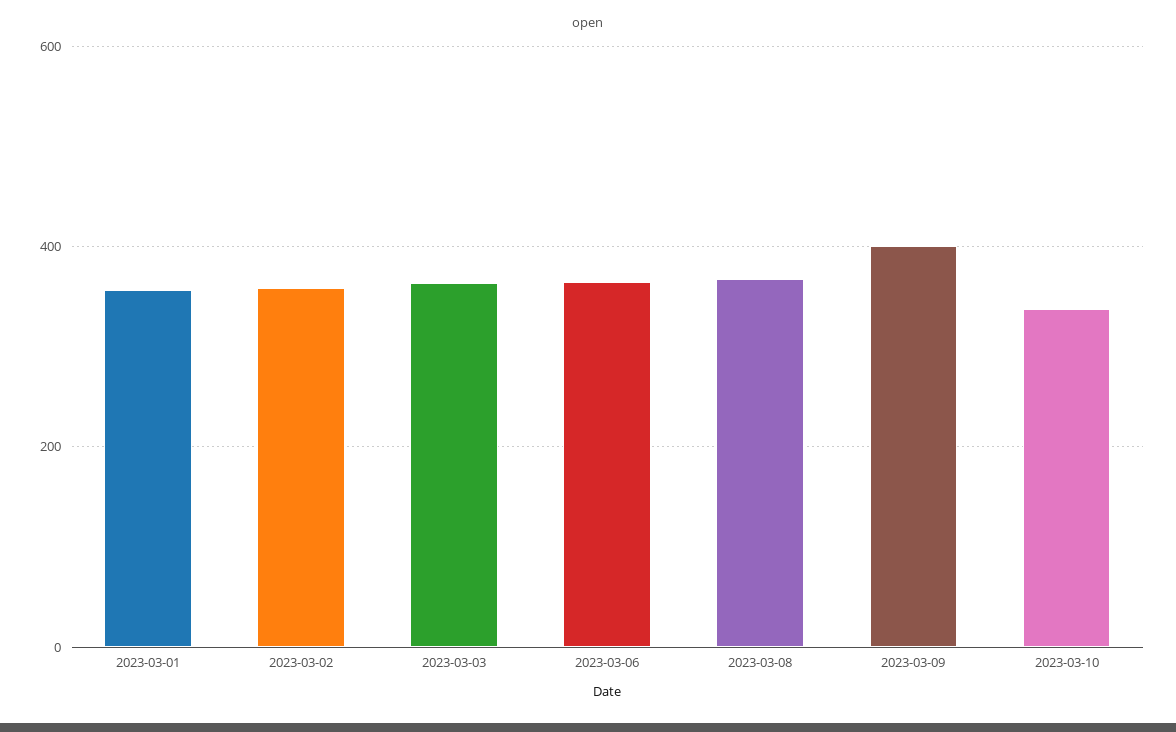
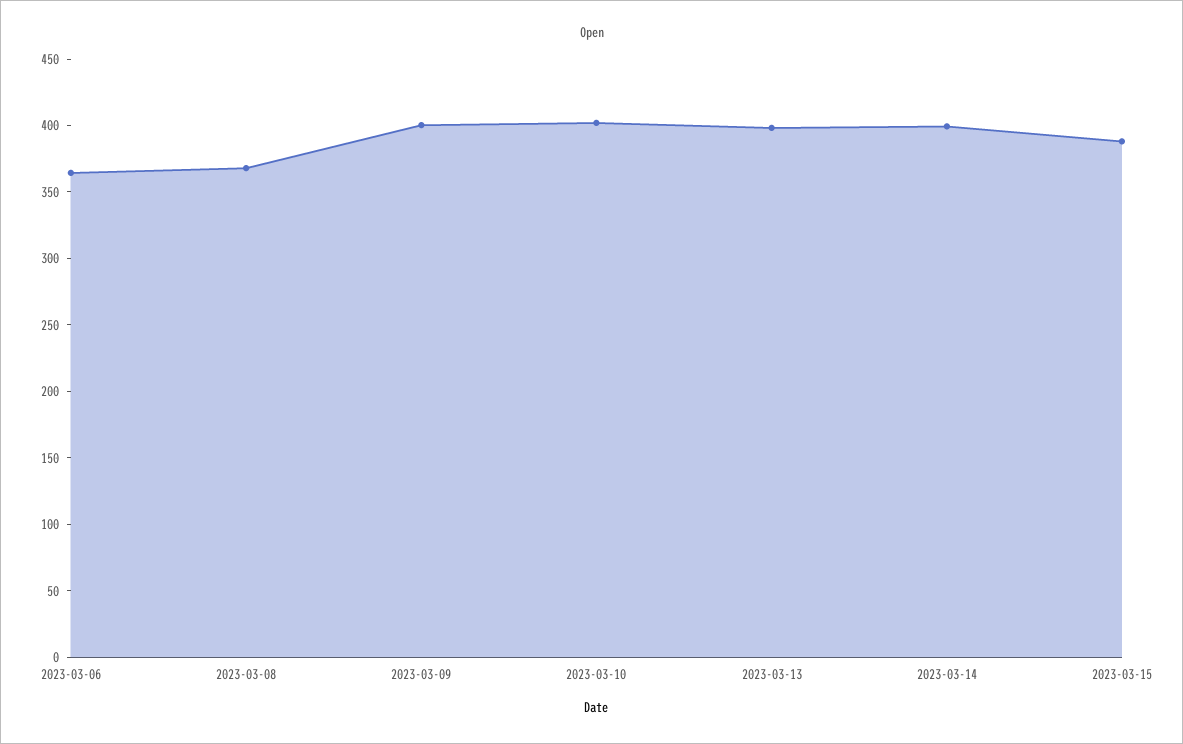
2023-03-01: 360 -> none
2023-03-02: 360 -> none
2023-03-03: 360 -> none
2023-03-10: 340 -> 400
2023-03-13: none -> 400
2023-03-14: none -> 400
2023-03-15: none -> 390

